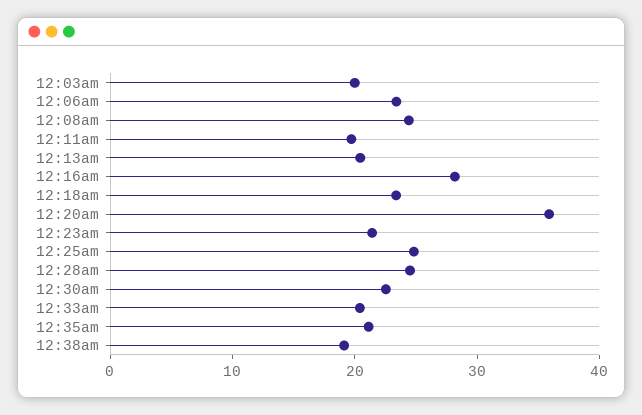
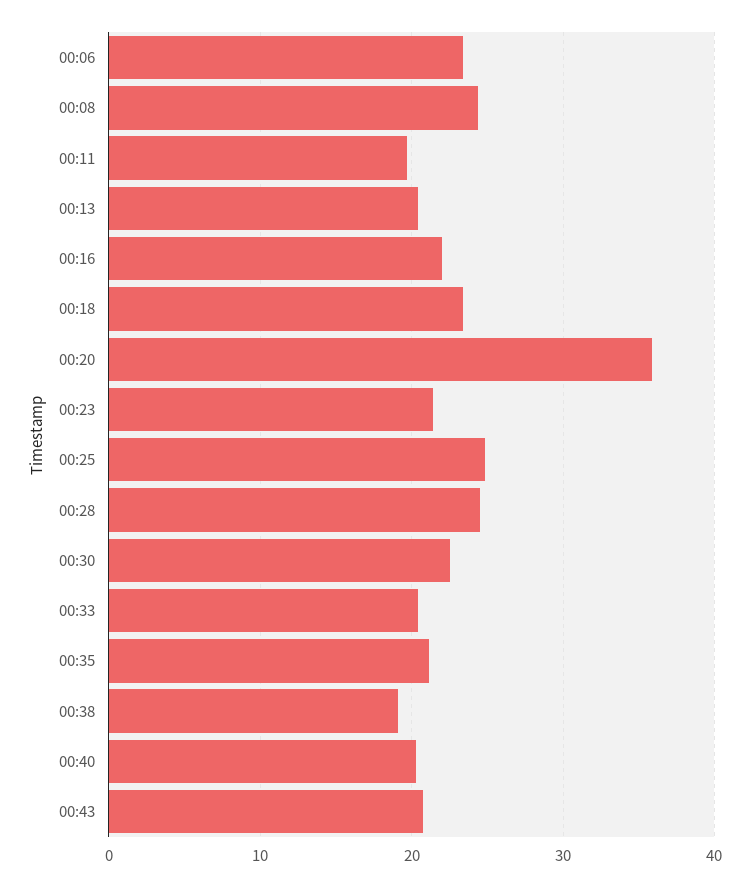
12:03am: 20 -> none
12:16am: 28 -> 22
00:40: none -> 20
00:43: none -> 21

